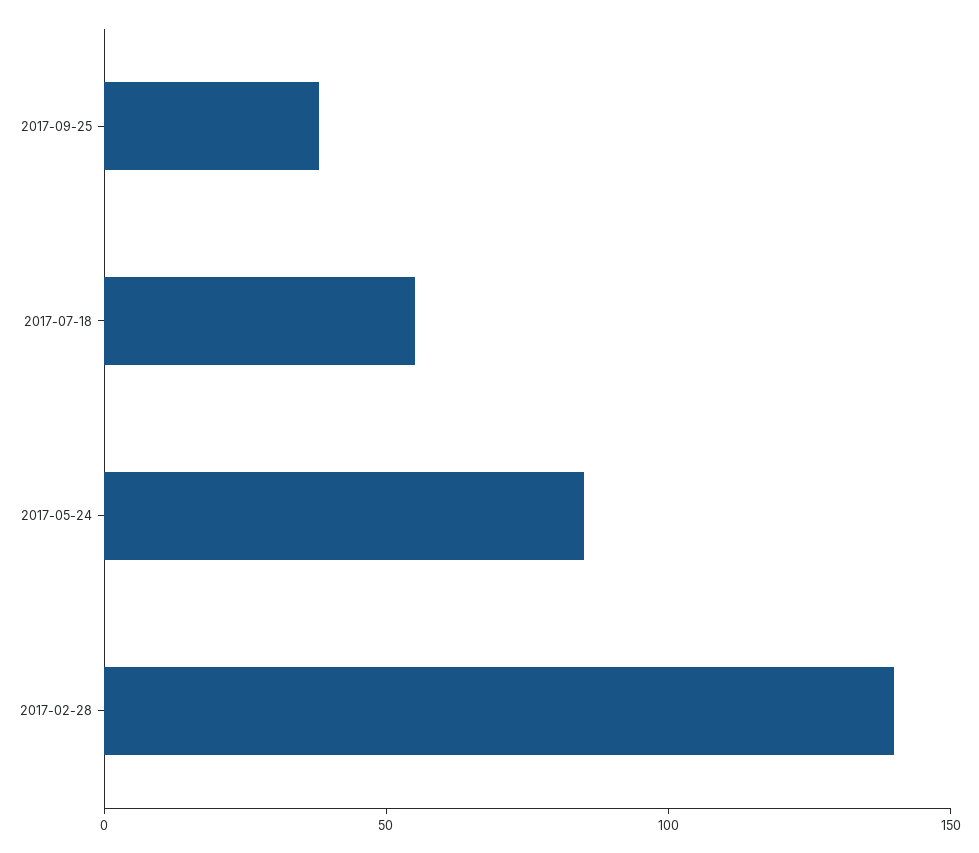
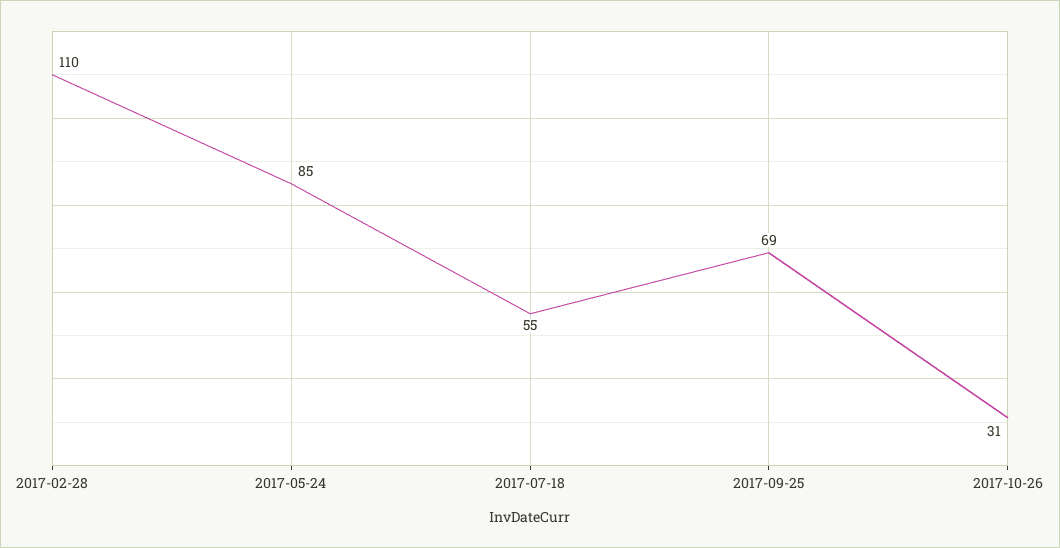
2017-09-25: 40 -> 69
2017-02-28: 140 -> 110
2017-10-26: none -> 31

